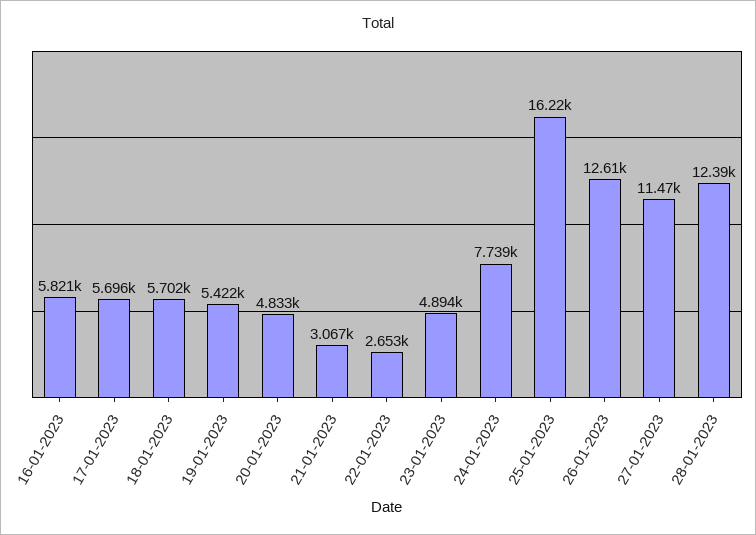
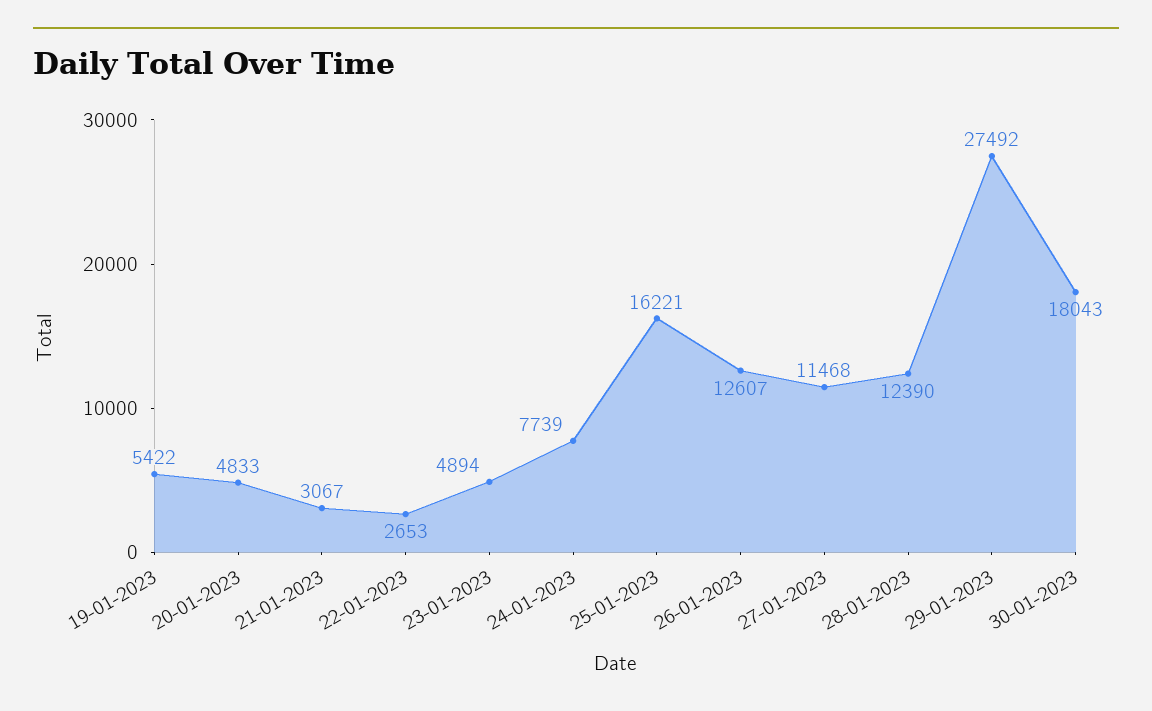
16-01-2023: 5821 -> none
17-01-2023: 5696 -> none
18-01-2023: 5702 -> none
29-01-2023: none -> 27492
30-01-2023: none -> 18043

